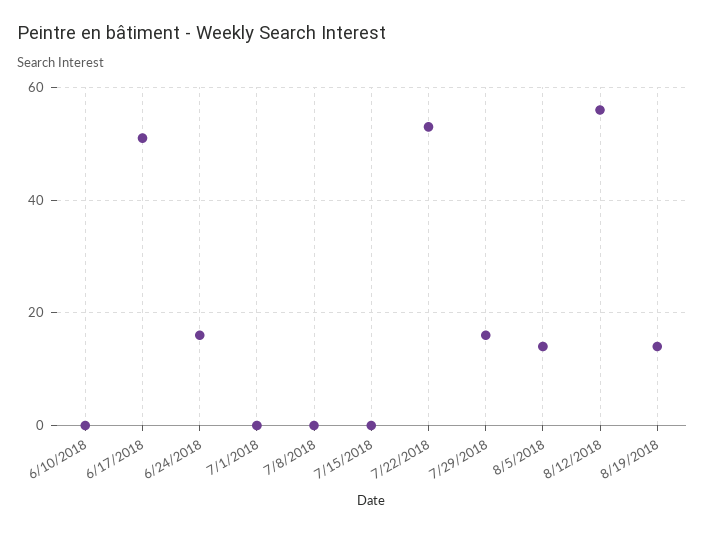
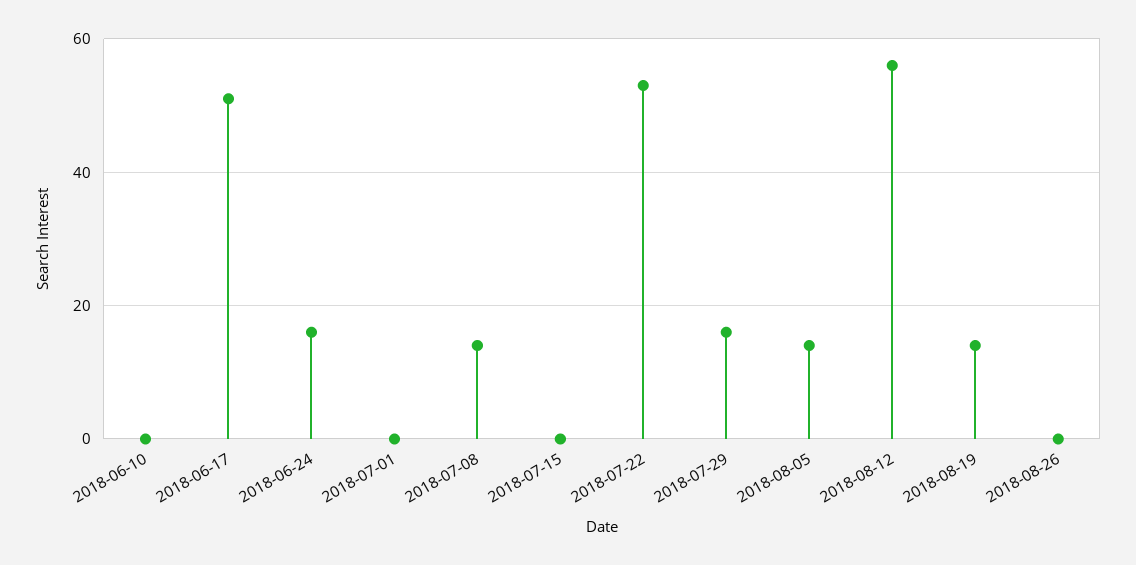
7/8/2018: 0 -> 15
2018-08-26: none -> 0

